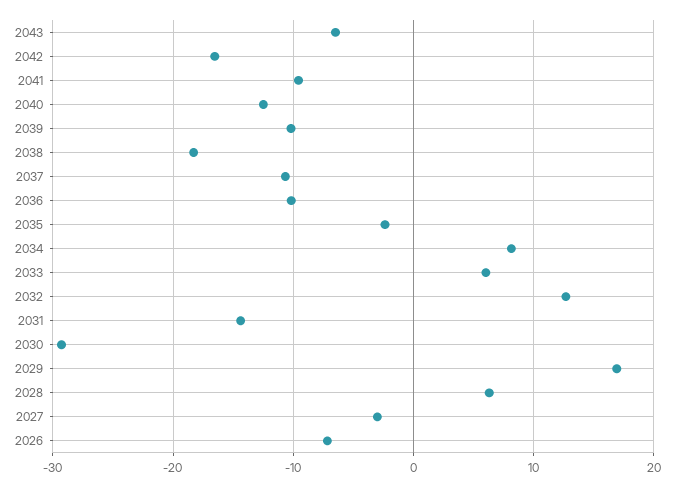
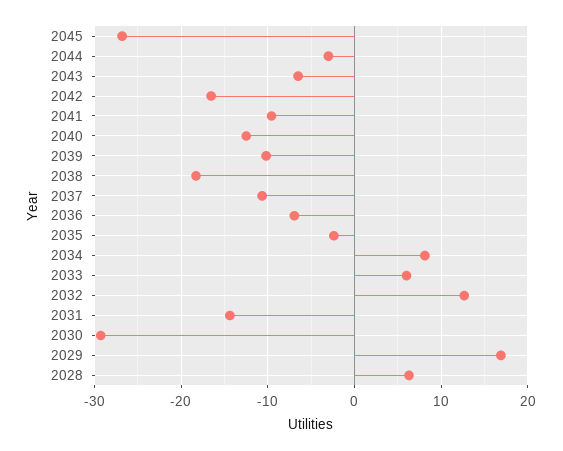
2036: -10 -> -7
2027: -3 -> none
2026: -7 -> none
2045: none -> -27
2044: none -> -3

